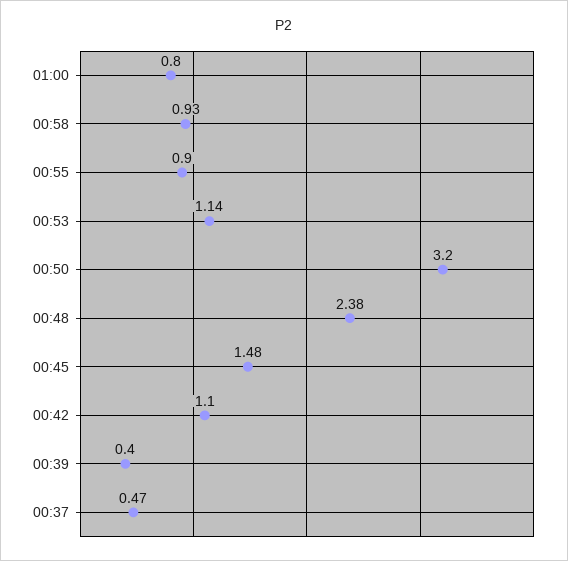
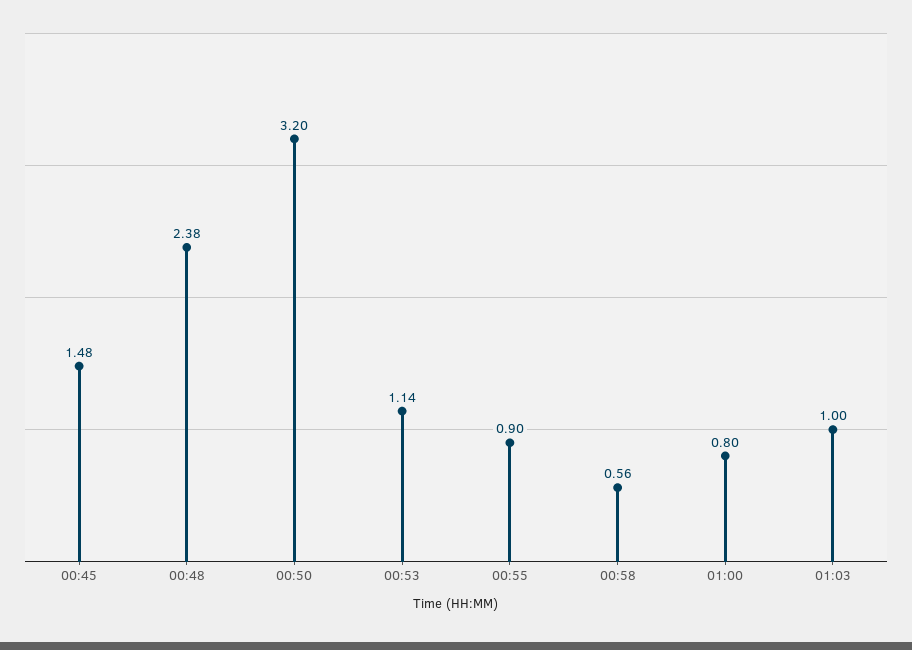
00:58: 0.93 -> 0.56
00:42: 1.1 -> none
00:39: 0.4 -> none
00:37: 0.47 -> none
01:03: none -> 1

